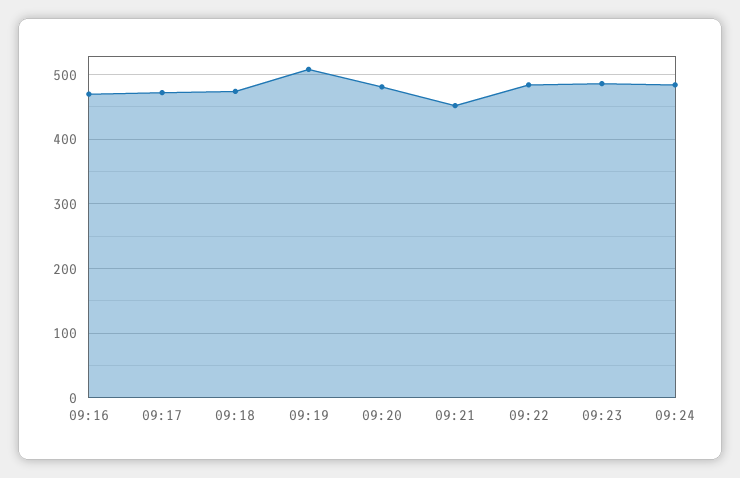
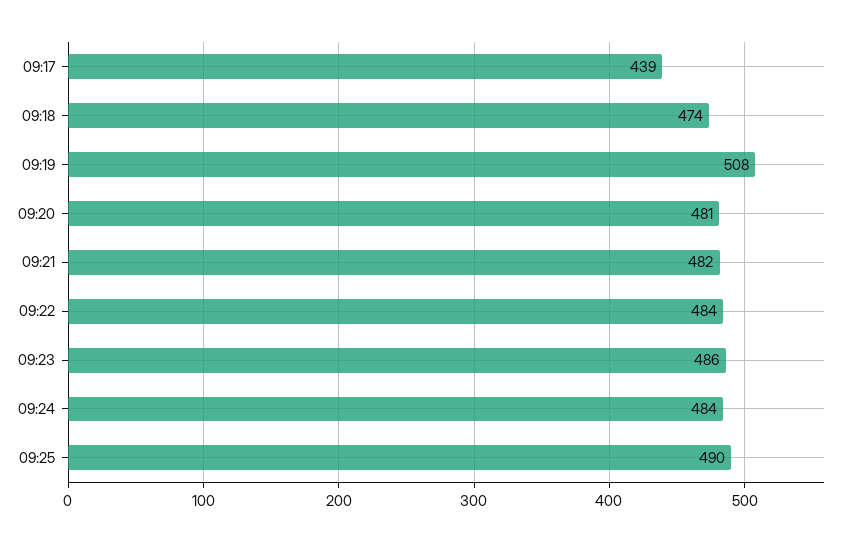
09:16: 470 -> none
09:17: 470 -> 439
09:21: 450 -> 482
09:25: none -> 490

